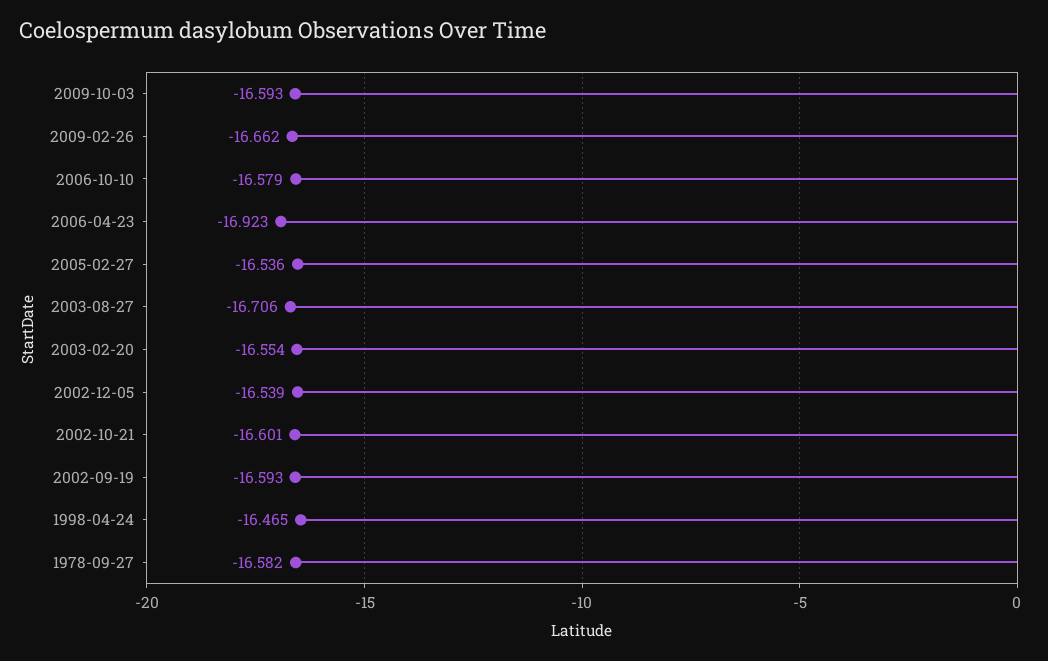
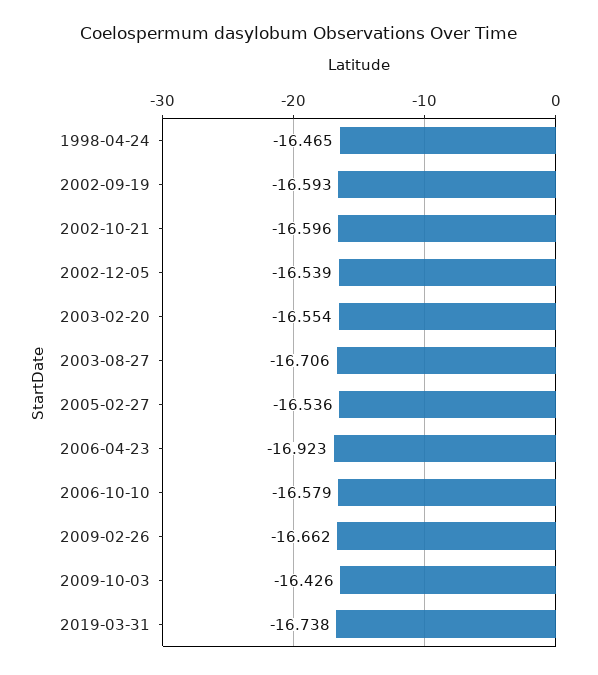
2009-10-03: -16.593 -> -16.426
2002-10-21: -16.601 -> -16.596
1978-09-27: -16.582 -> none
2019-03-31: none -> -16.738

